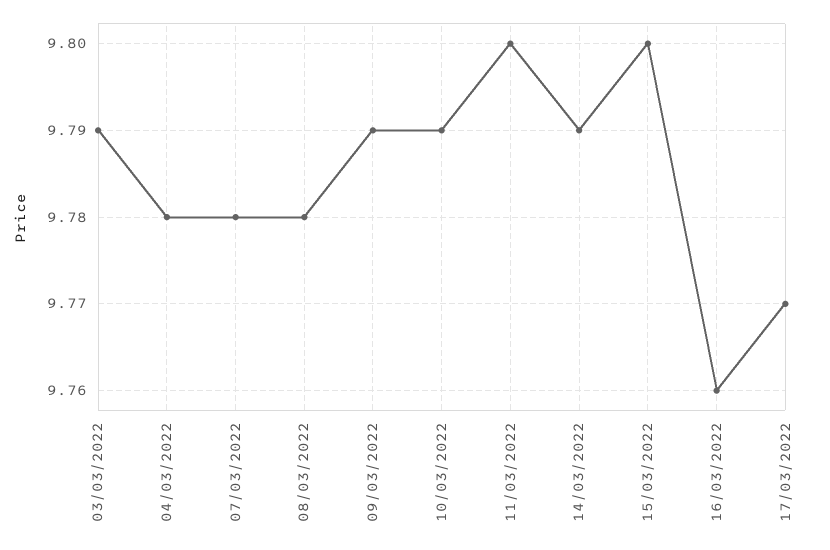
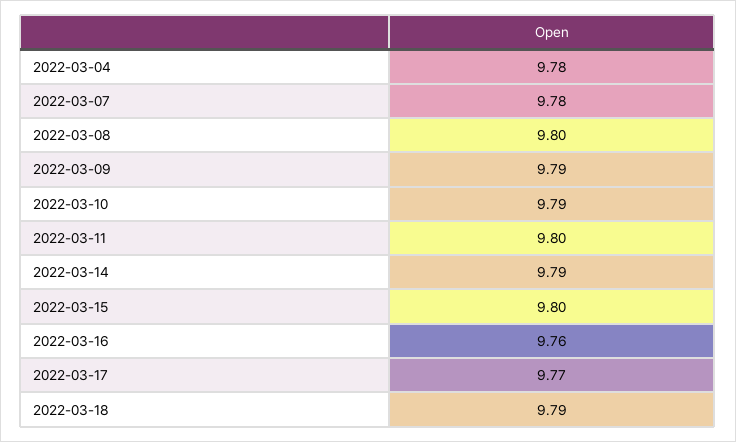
03/03/2022: 9.79 -> none
08/03/2022: 9.78 -> 9.8
2022-03-18: none -> 9.79

